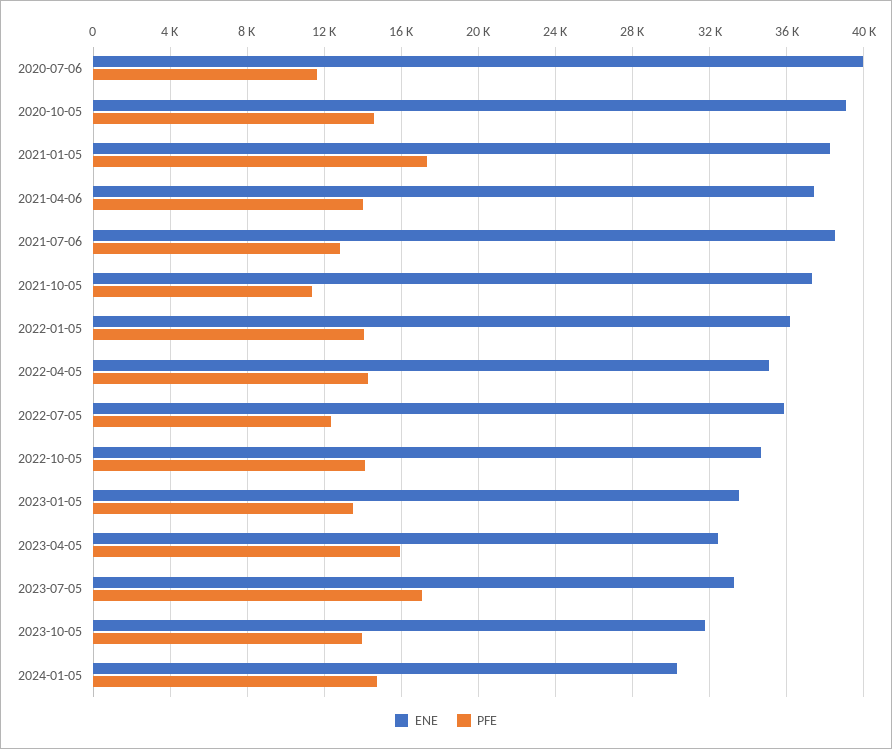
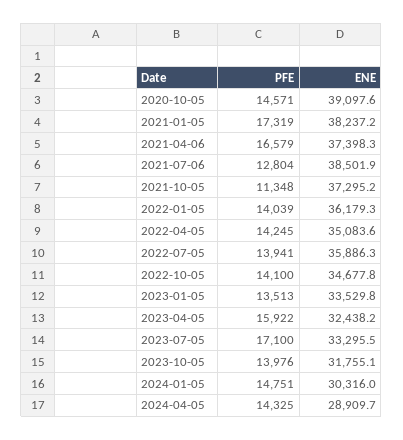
ENE, 2020-07-06: 40000 -> none
PFE, 2020-07-06: 11500 -> none
PFE, 2021-04-06: 14000 -> 16579
PFE, 2022-07-05: 12500 -> 13941
PFE, 2024-04-05: none -> 14325
ENE, 2024-04-05: none -> 28909.7

